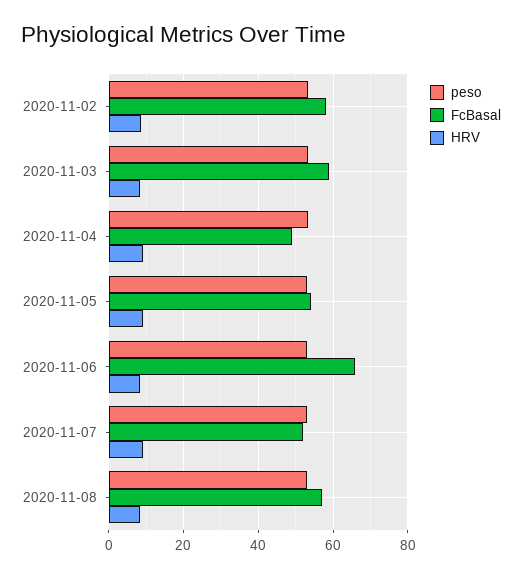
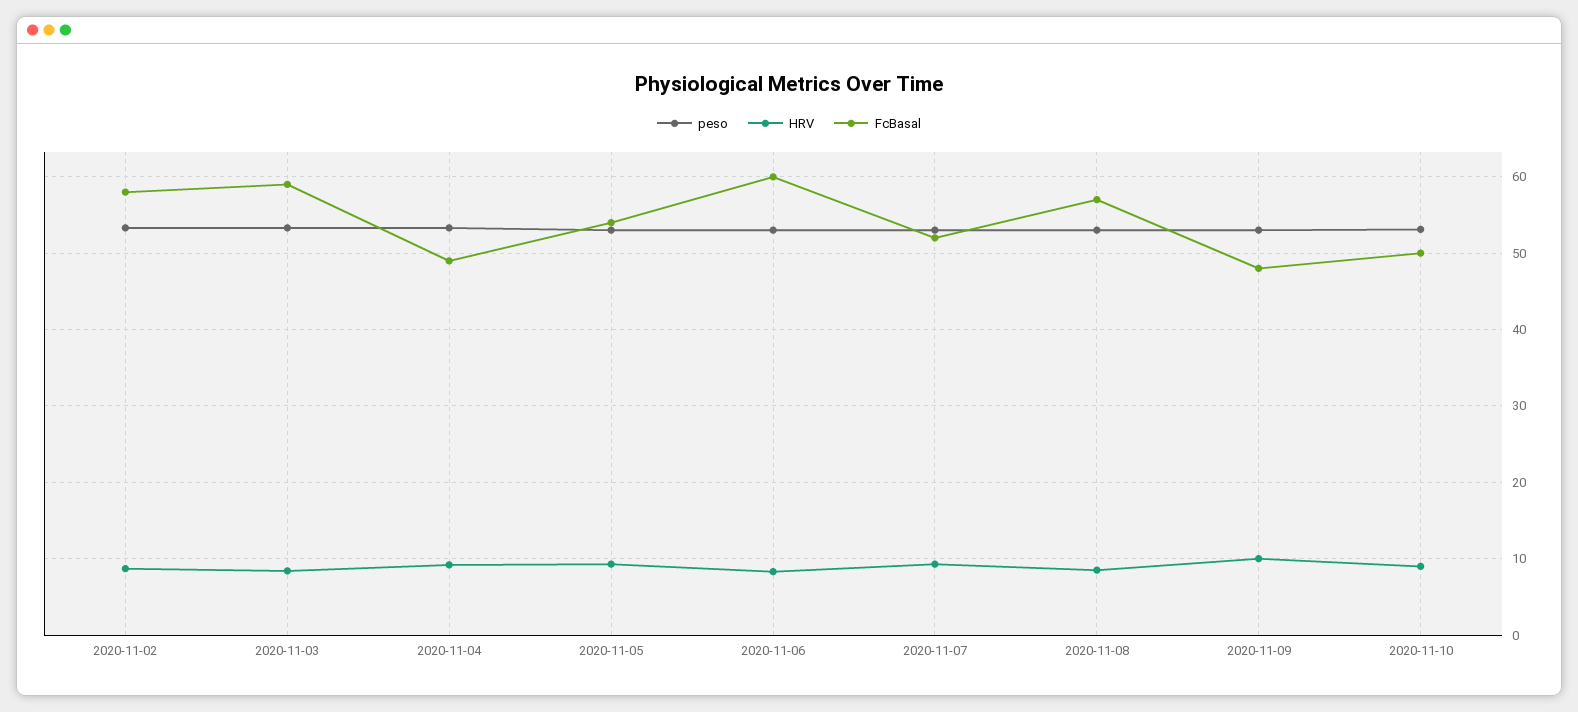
FcBasal, 2020-11-06: 66 -> 60
peso, 2020-11-09: none -> 53
HRV, 2020-11-09: none -> 10
FcBasal, 2020-11-09: none -> 48
peso, 2020-11-10: none -> 53
HRV, 2020-11-10: none -> 9
FcBasal, 2020-11-10: none -> 50

